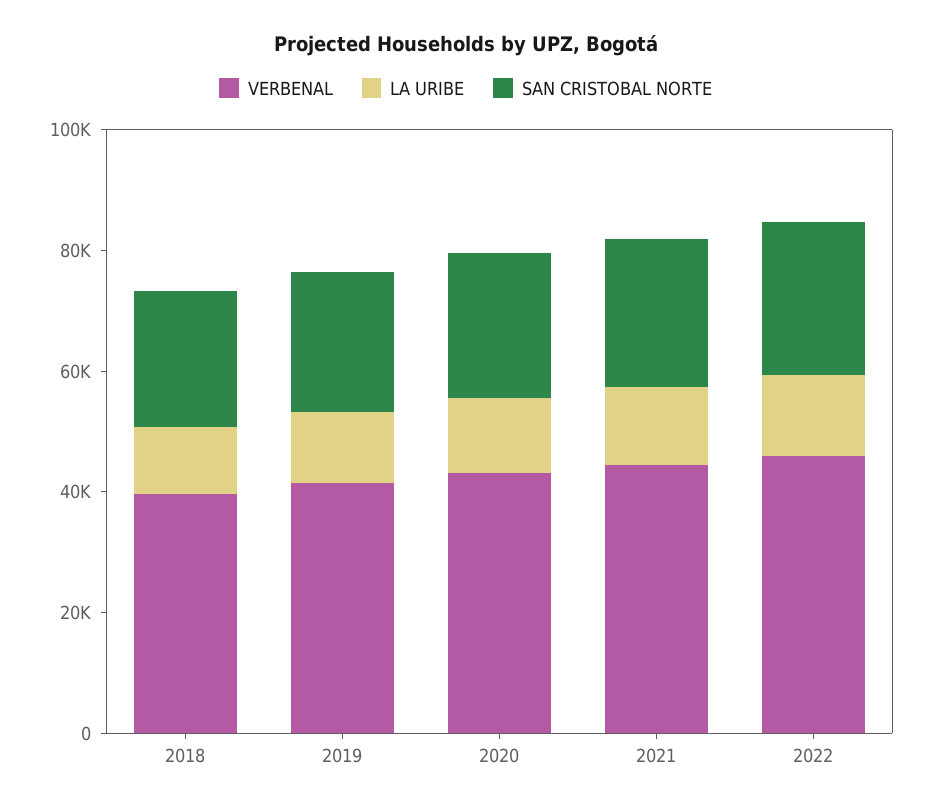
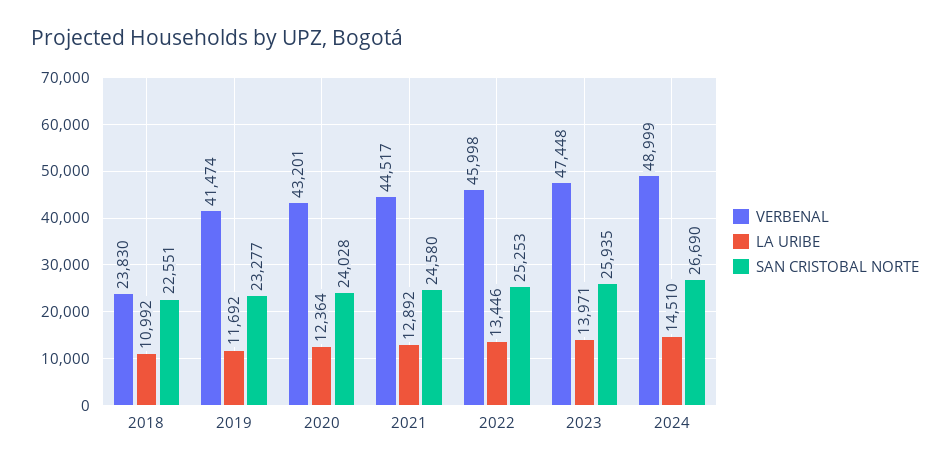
VERBENAL, 2018: 40000 -> 23830
VERBENAL, 2023: none -> 47448
LA URIBE, 2023: none -> 13971
SAN CRISTOBAL NORTE, 2023: none -> 25935
VERBENAL, 2024: none -> 48999
LA URIBE, 2024: none -> 14510
SAN CRISTOBAL NORTE, 2024: none -> 26690

